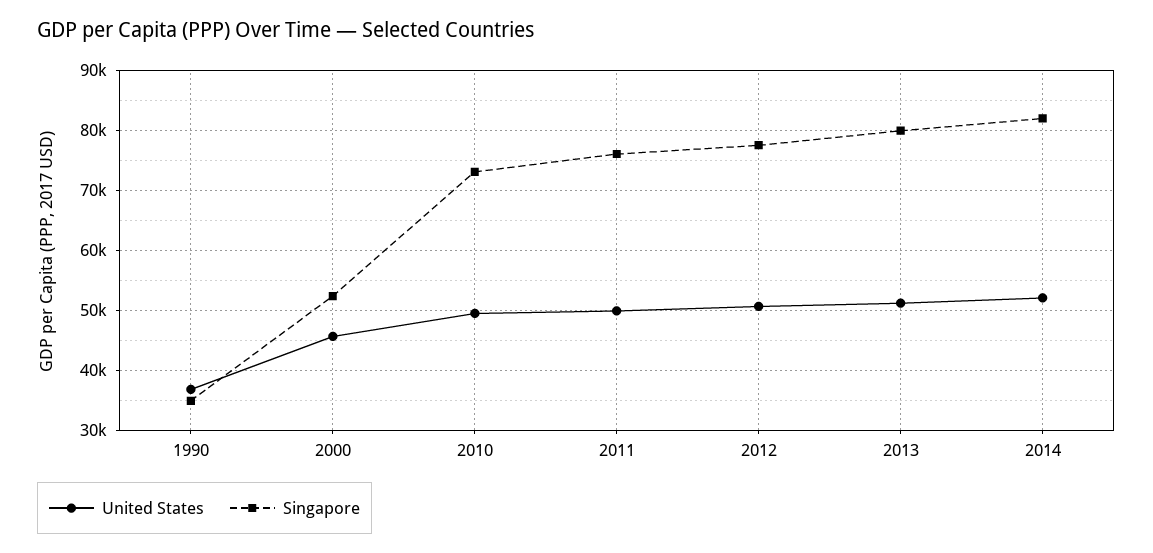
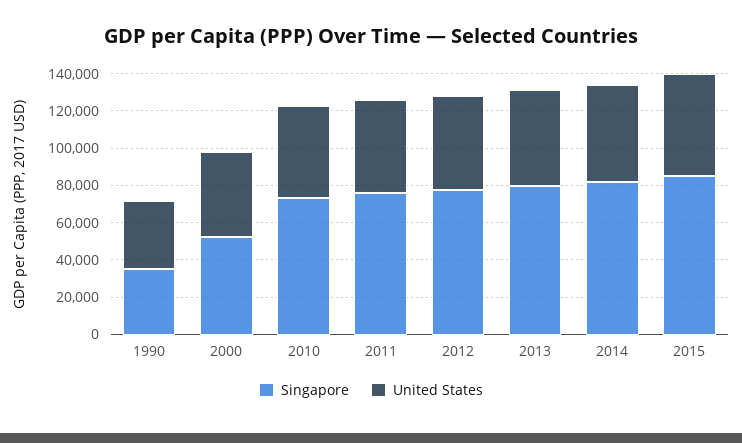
Singapore, 2015: none -> 85000
United States, 2015: none -> 55000

